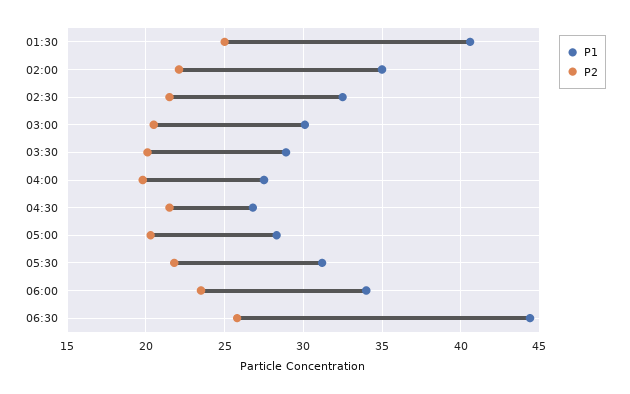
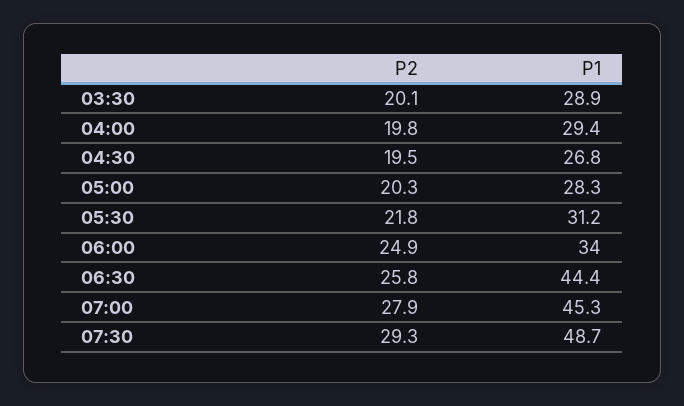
P1, 01:30: 40.5 -> none
P2, 01:30: 25 -> none
P1, 02:00: 35 -> none
P2, 02:00: 22 -> none
P1, 02:30: 32.5 -> none
P2, 02:30: 21.5 -> none
P1, 03:00: 30 -> none
P2, 03:00: 20.5 -> none
P1, 04:00: 27.5 -> 29.4
P2, 04:30: 21.5 -> 19.5
P2, 06:00: 23.5 -> 24.9
P2, 07:00: none -> 27.9
P1, 07:00: none -> 45.3
P2, 07:30: none -> 29.3
P1, 07:30: none -> 48.7

